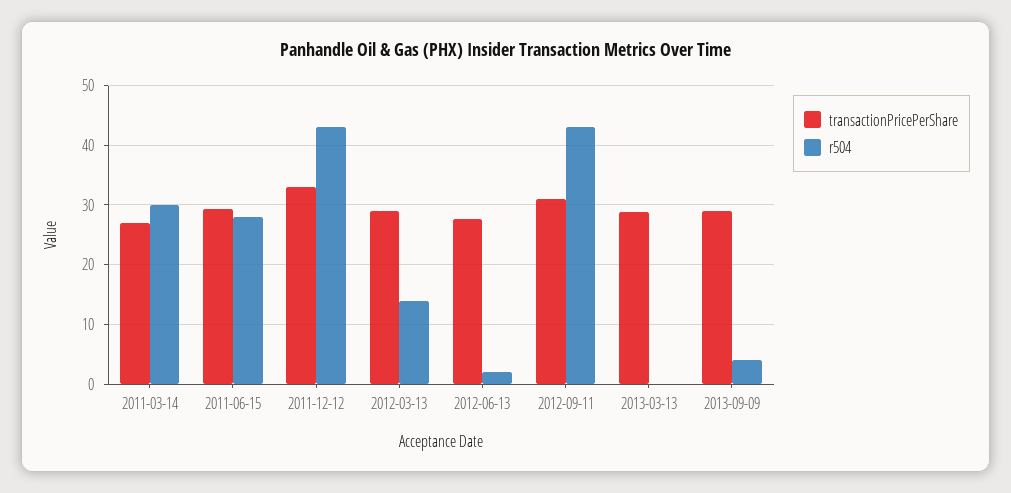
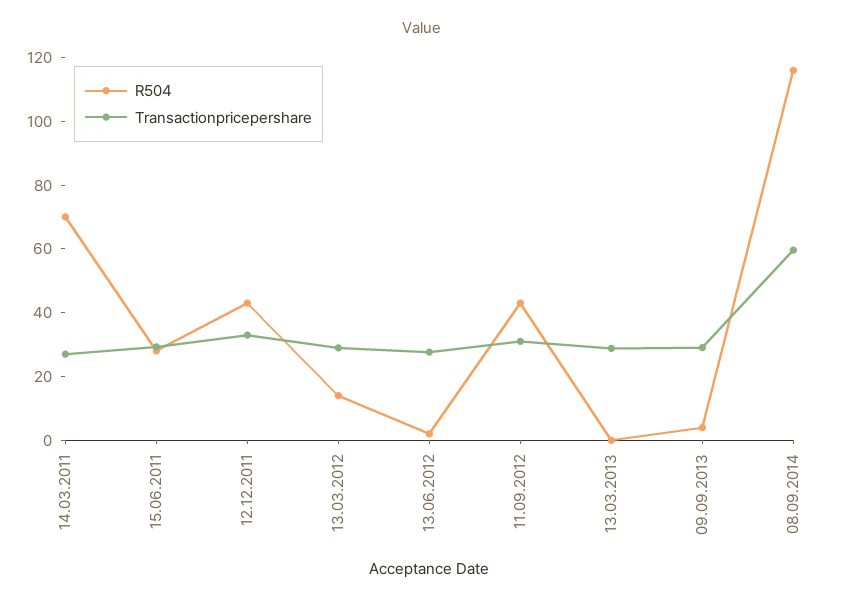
r504, 2011-03-14: 30 -> 70
r504, 08.09.2014: none -> 115
transactionPricePerShare, 08.09.2014: none -> 60

